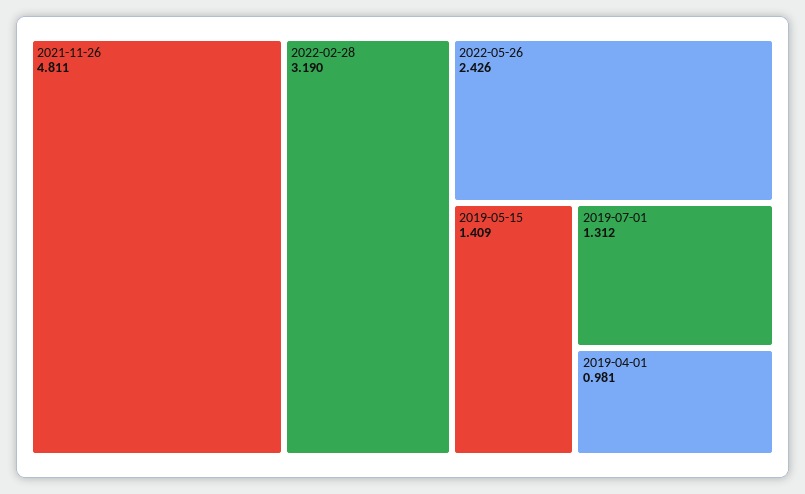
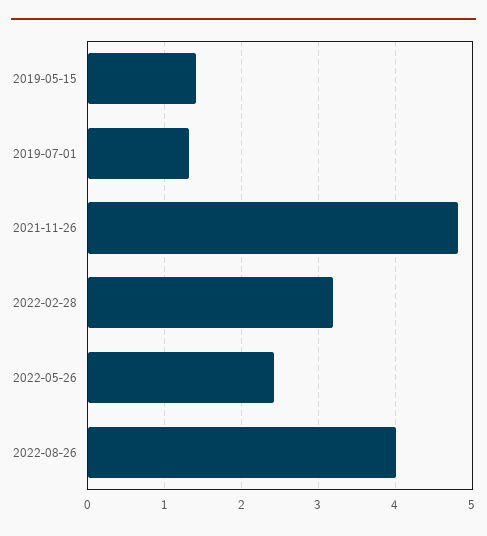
2019-04-01: 0.981 -> none
2022-08-26: none -> 4

